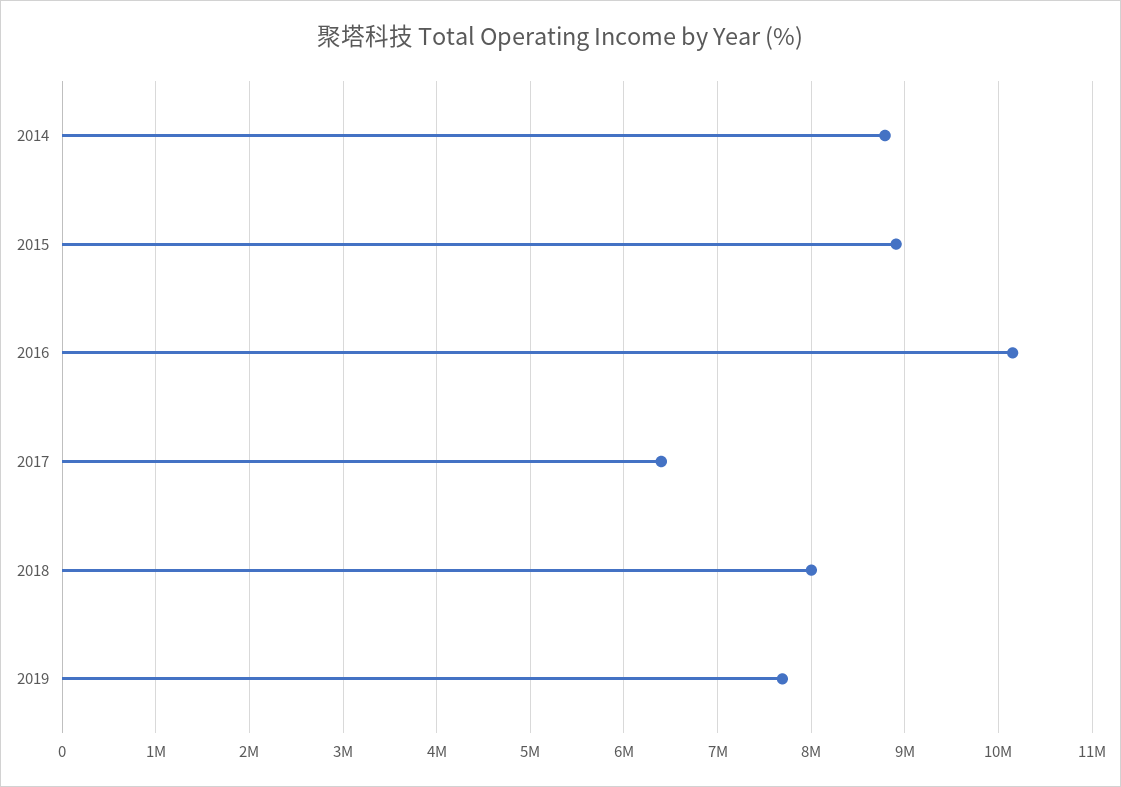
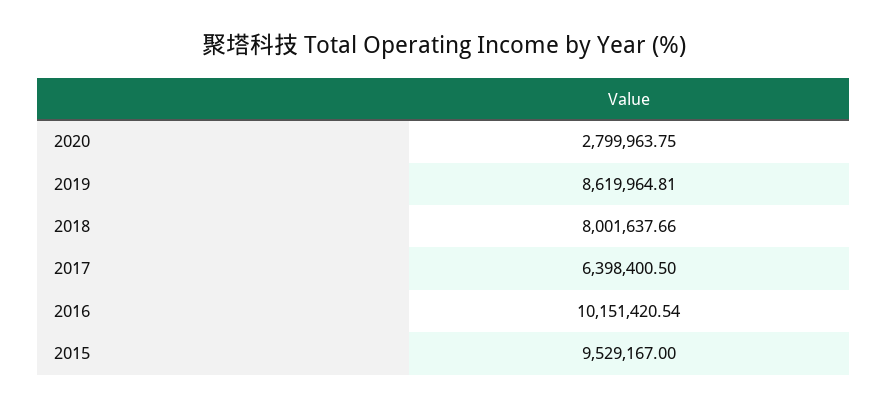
2014: 8800000 -> none
2015: 8900000 -> 9529167
2019: 7700000 -> 8619964.81
2020: none -> 2799963.75

